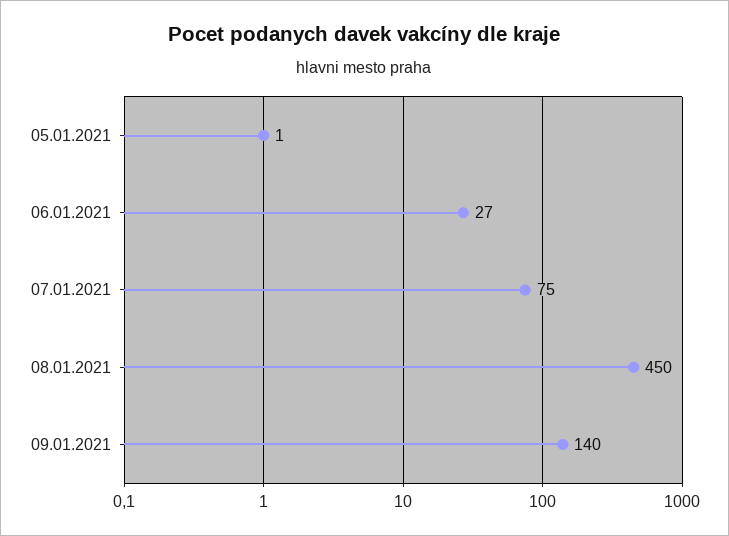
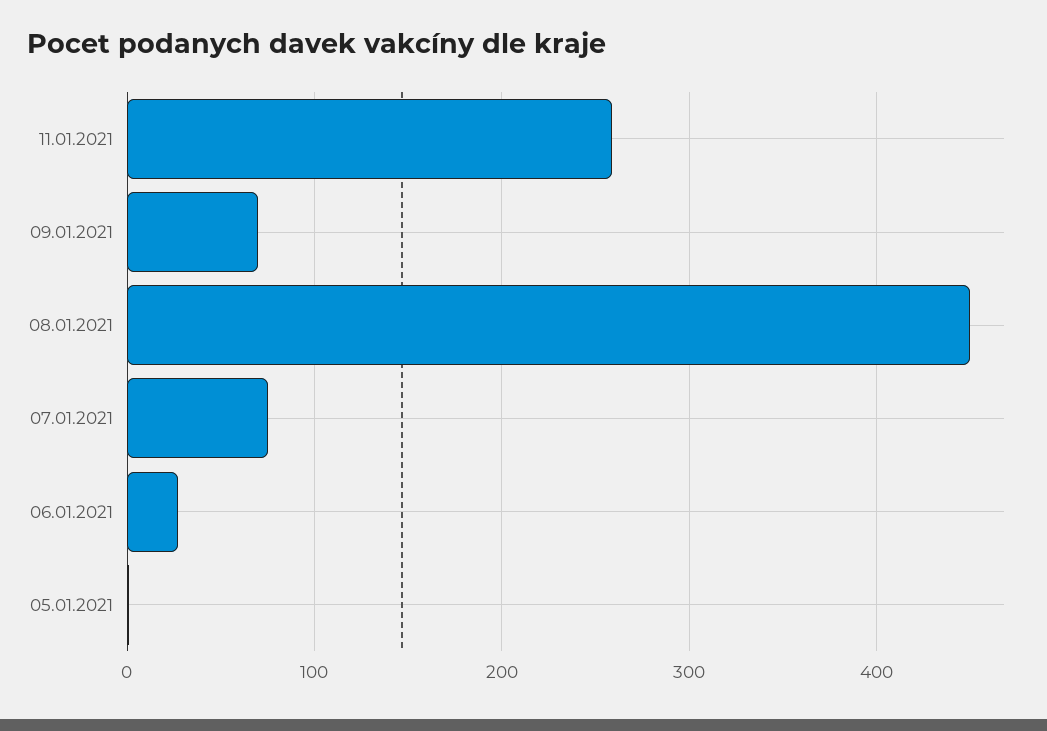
09.01.2021: 140 -> 70
11.01.2021: none -> 260

